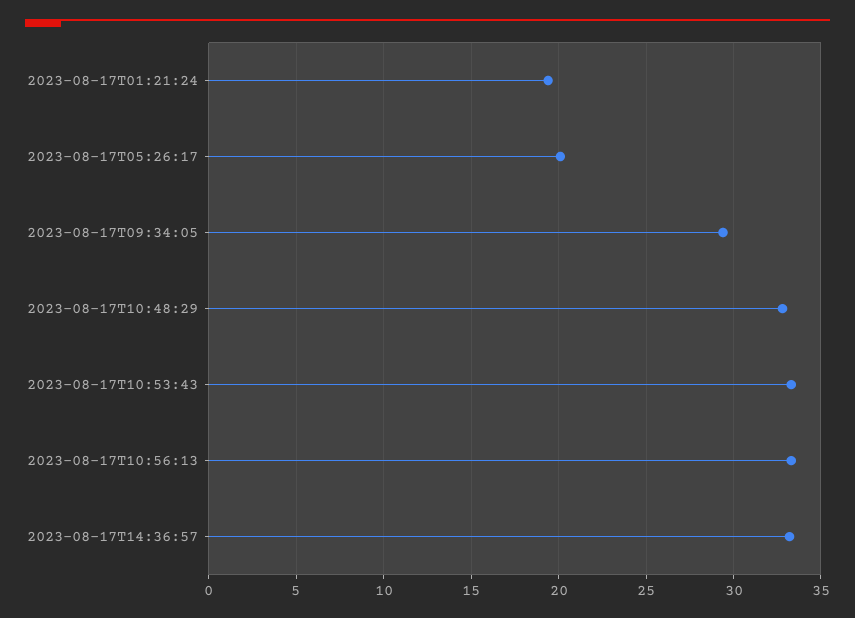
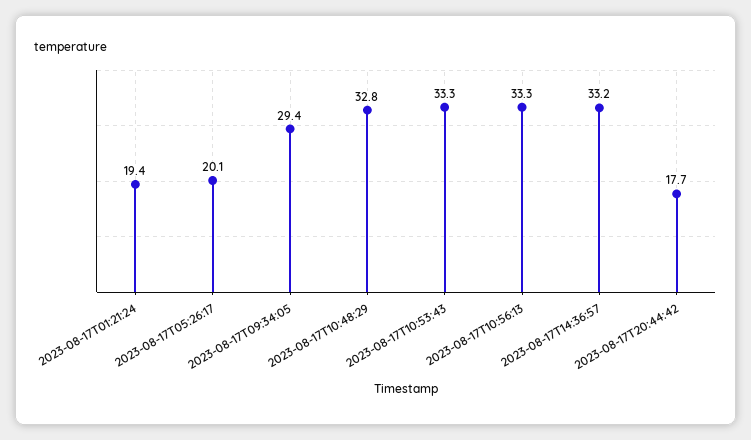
2023-08-17T20:44:42: none -> 17.7

